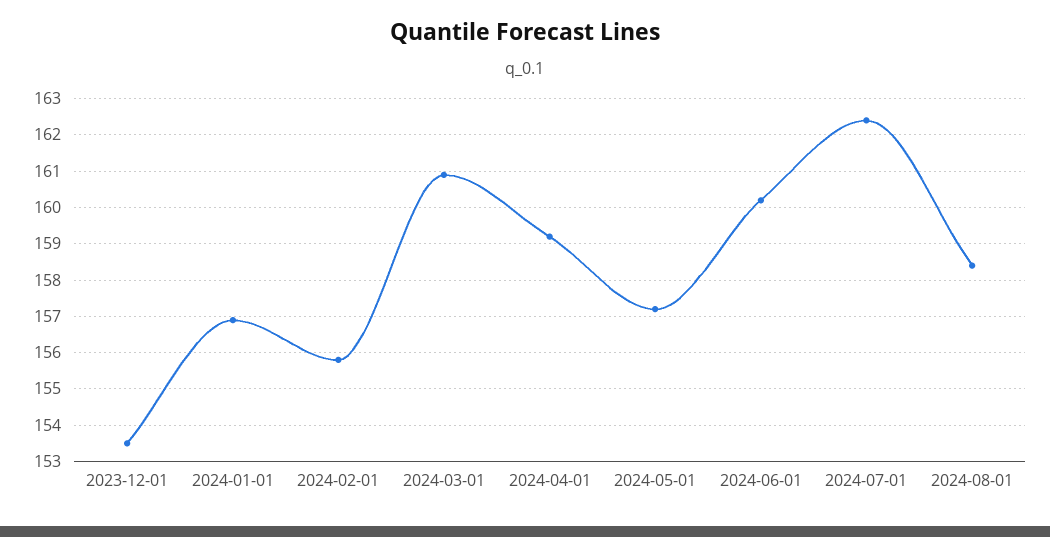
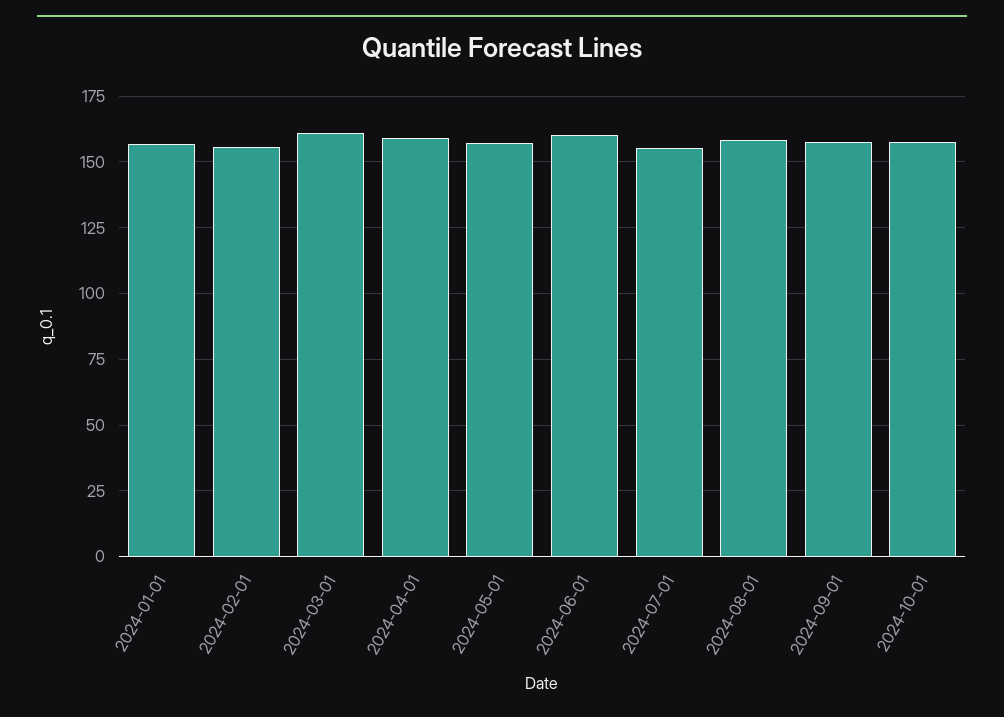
2023-12-01: 153.5 -> none
2024-07-01: 162.5 -> 155
2024-09-01: none -> 157.5
2024-10-01: none -> 157.5

